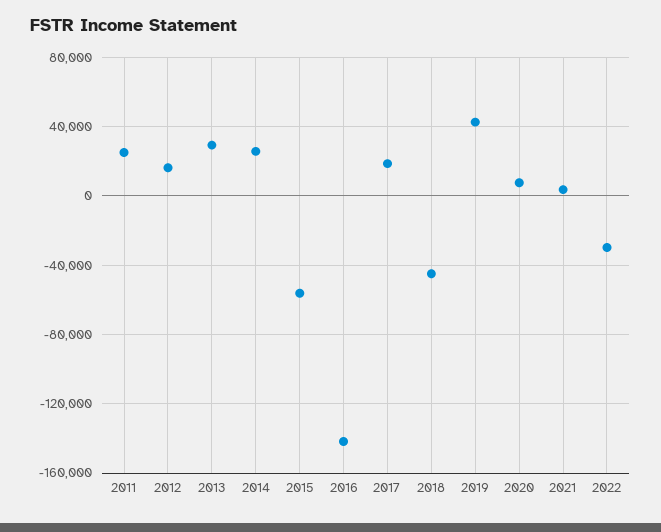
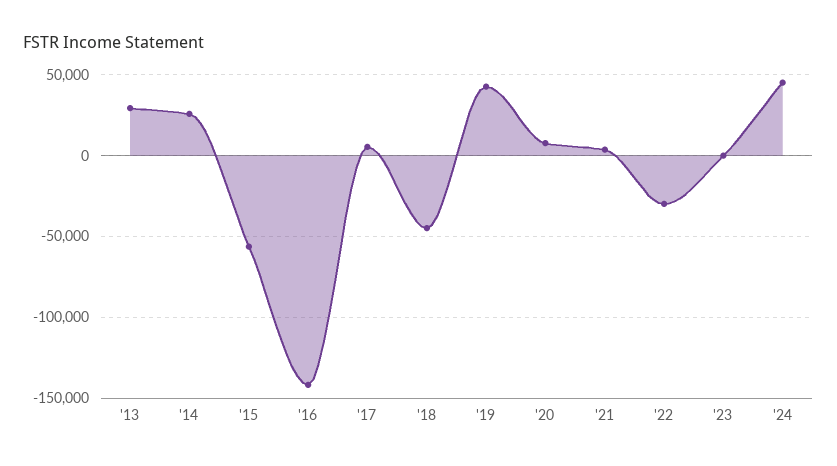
2011: 25000 -> none
2012: 15000 -> none
2017: 20000 -> 5000
'23: none -> 0
'24: none -> 45000

